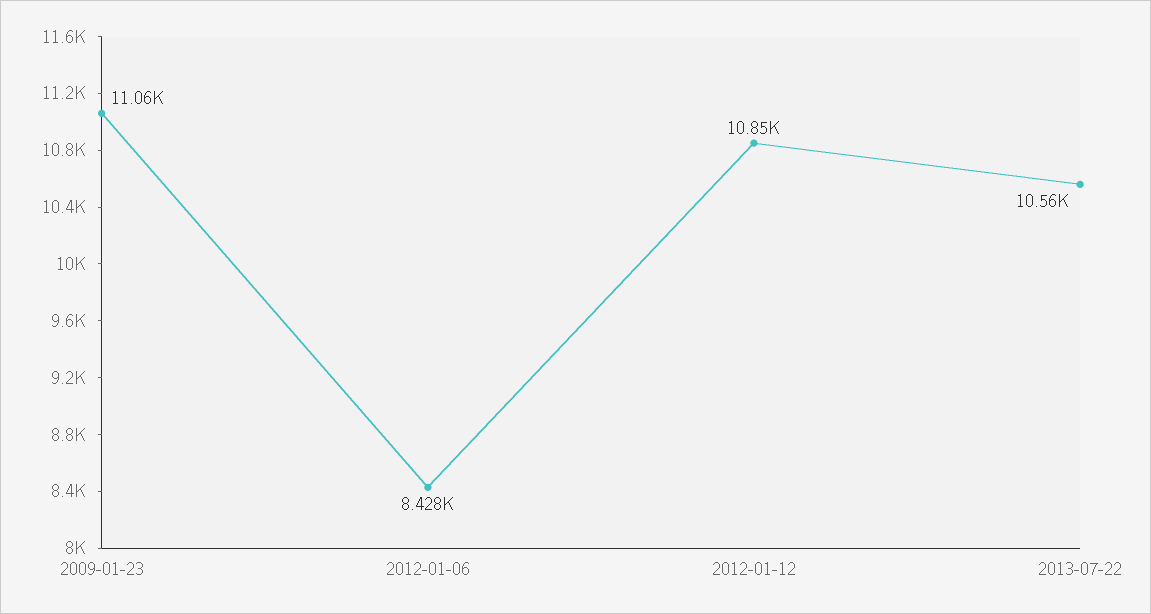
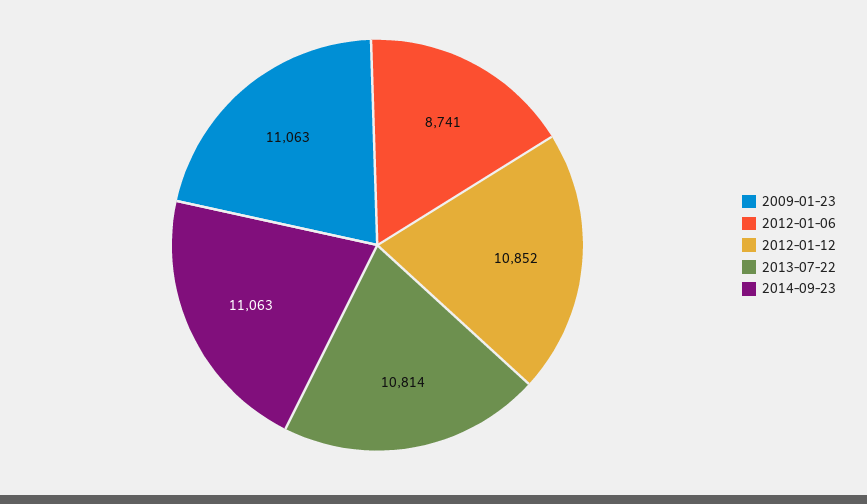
2012-01-06: 8428 -> 8741
2013-07-22: 10560 -> 10814
2014-09-23: none -> 11063

